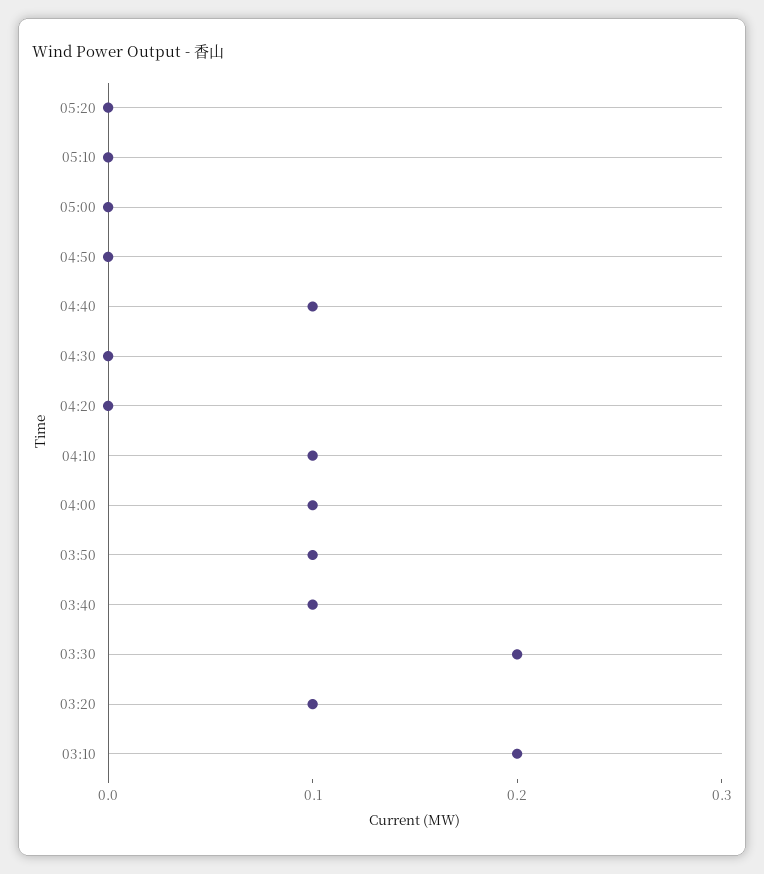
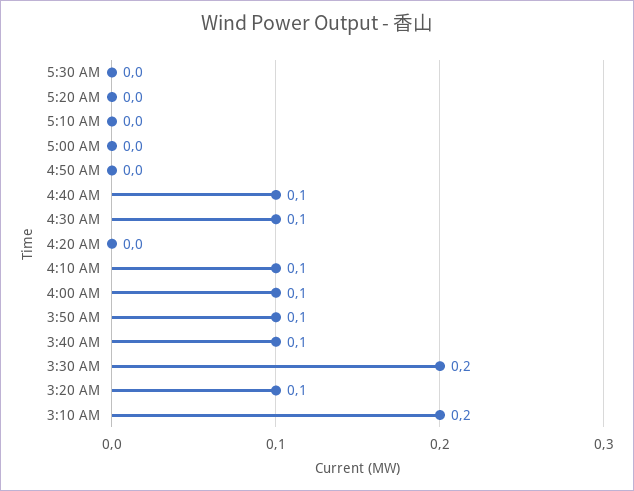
04:30: 0 -> 0.1
5:30 AM: none -> 0

